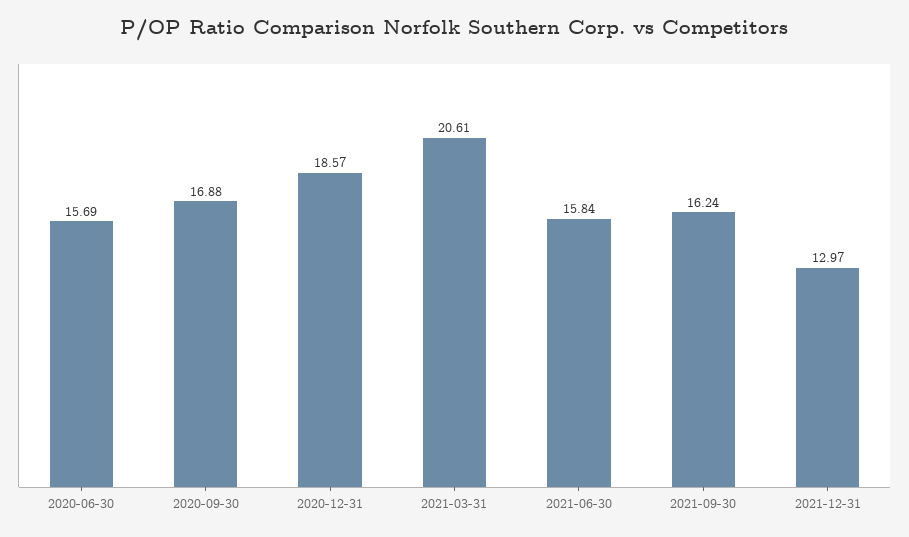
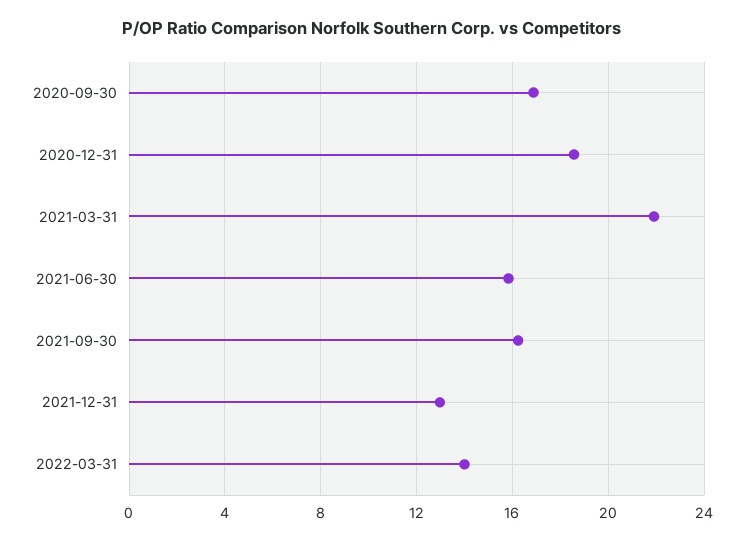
2020-06-30: 15.69 -> none
2021-03-31: 20.61 -> 22
2022-03-31: none -> 14

